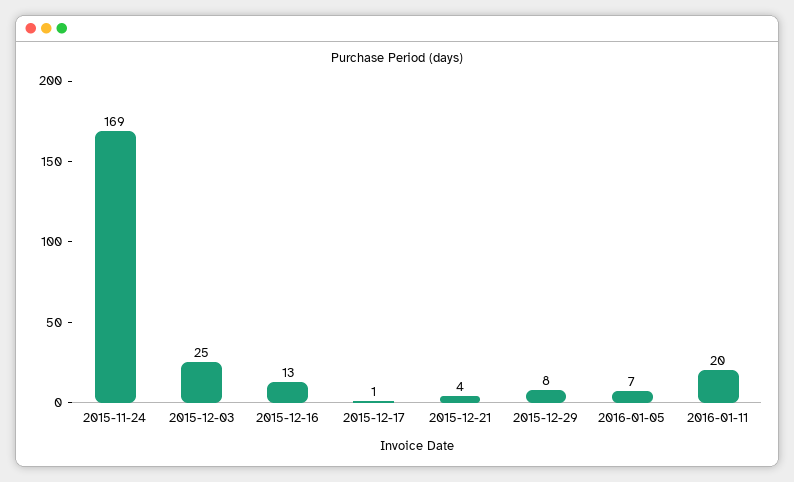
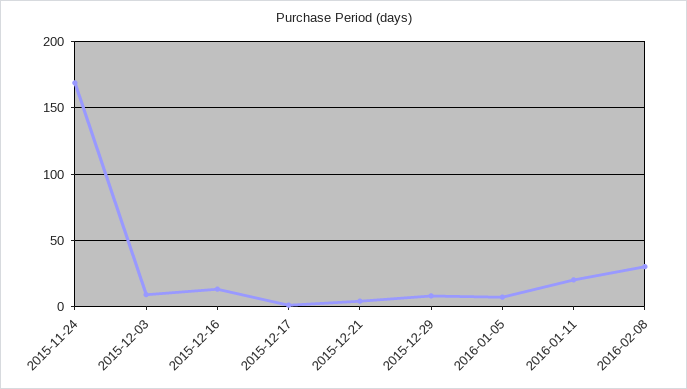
2015-12-03: 25 -> 10
2016-02-08: none -> 30

